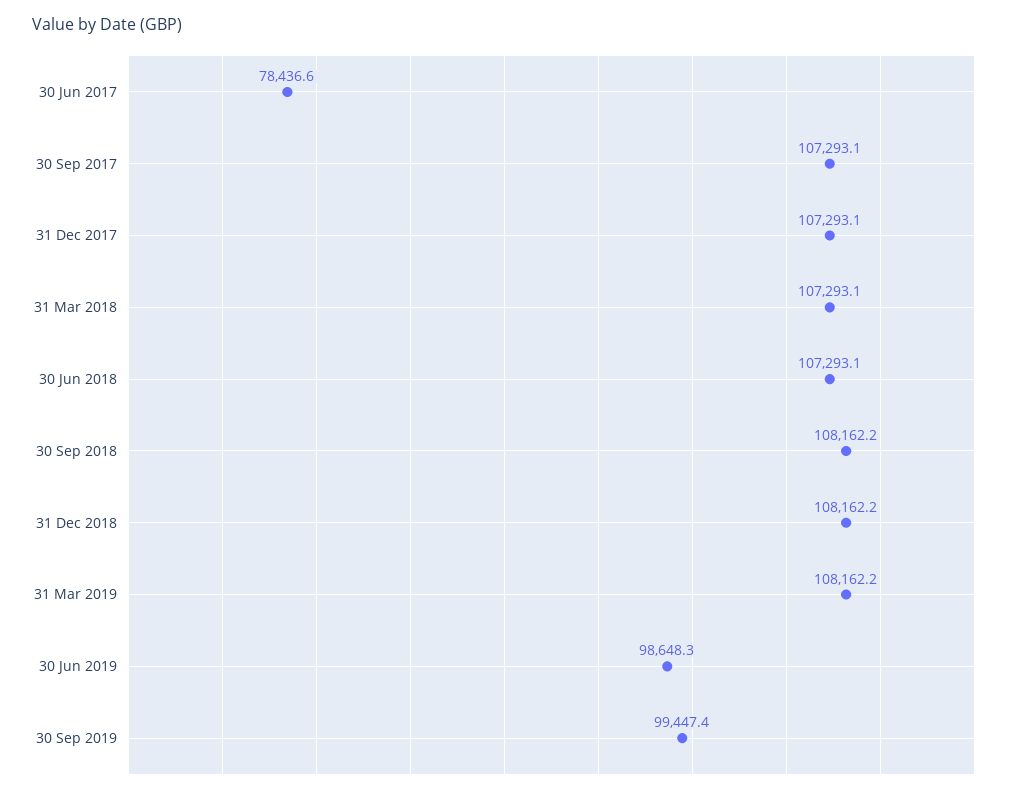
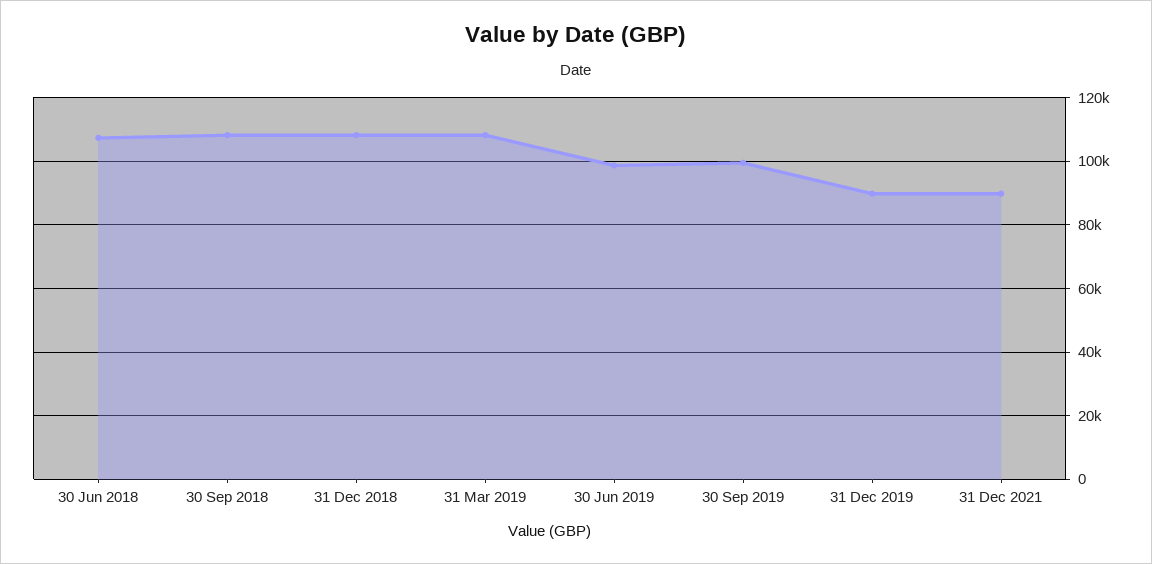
30 Jun 2017: 78436.6 -> none
30 Sep 2017: 107293.1 -> none
31 Dec 2017: 107293.1 -> none
31 Mar 2018: 107293.1 -> none
31 Dec 2019: none -> 90000
31 Dec 2021: none -> 90000

